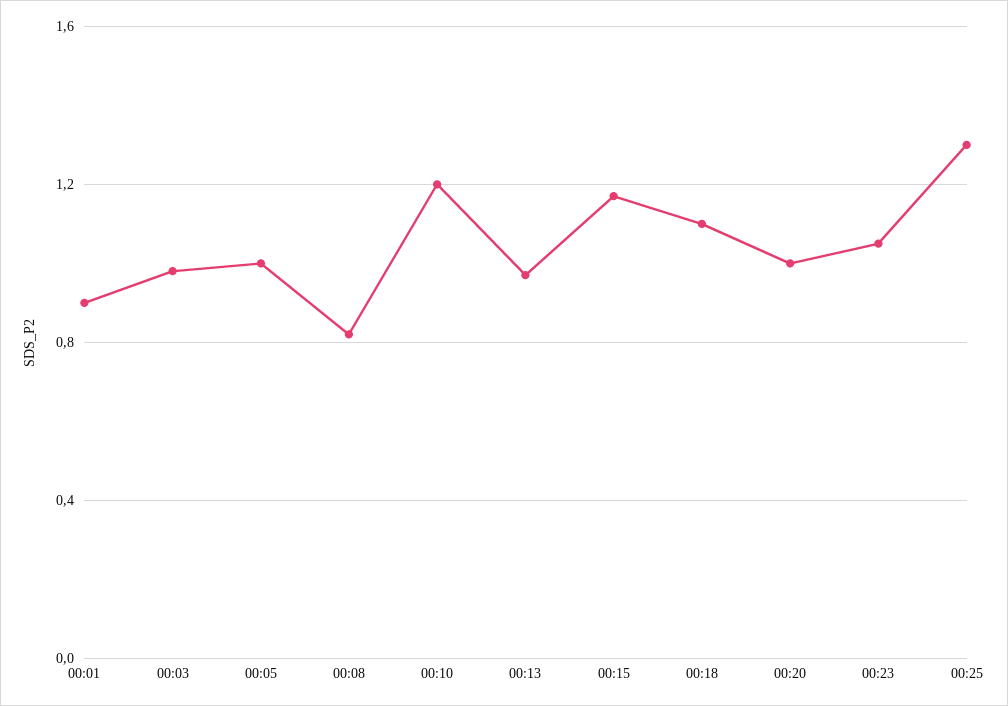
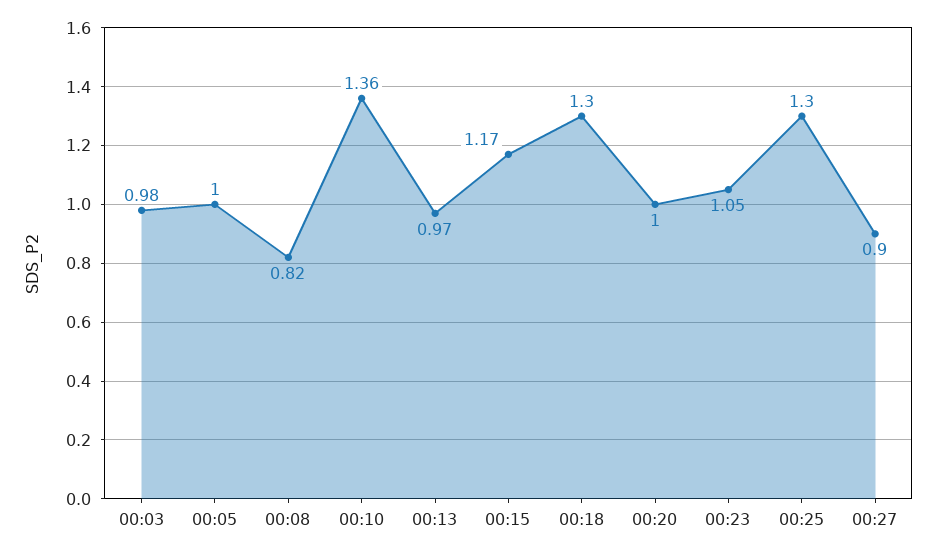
00:01: 0.9 -> none
00:10: 1.2 -> 1.36
00:18: 1.1 -> 1.3
00:27: none -> 0.9

